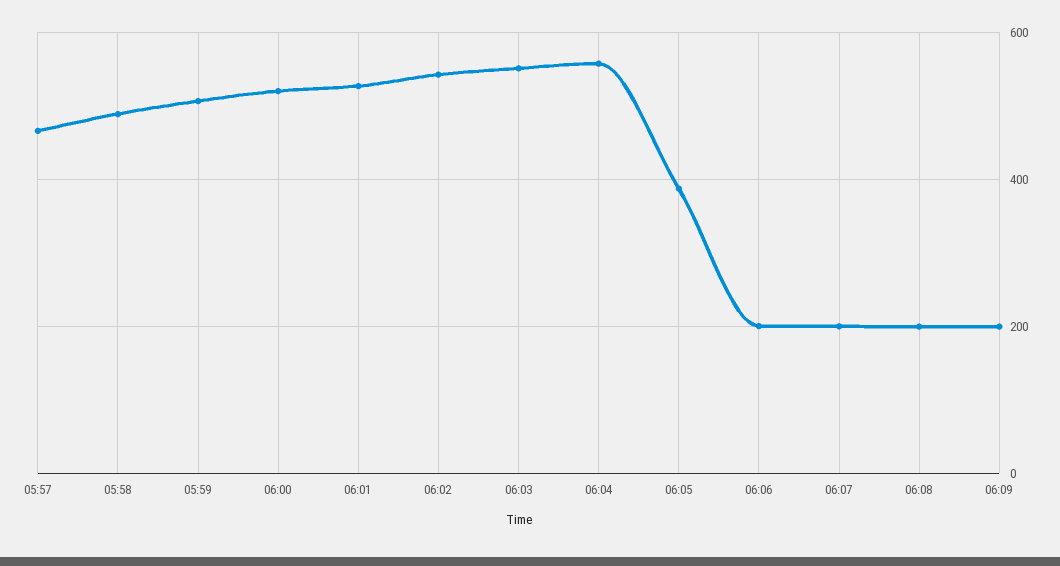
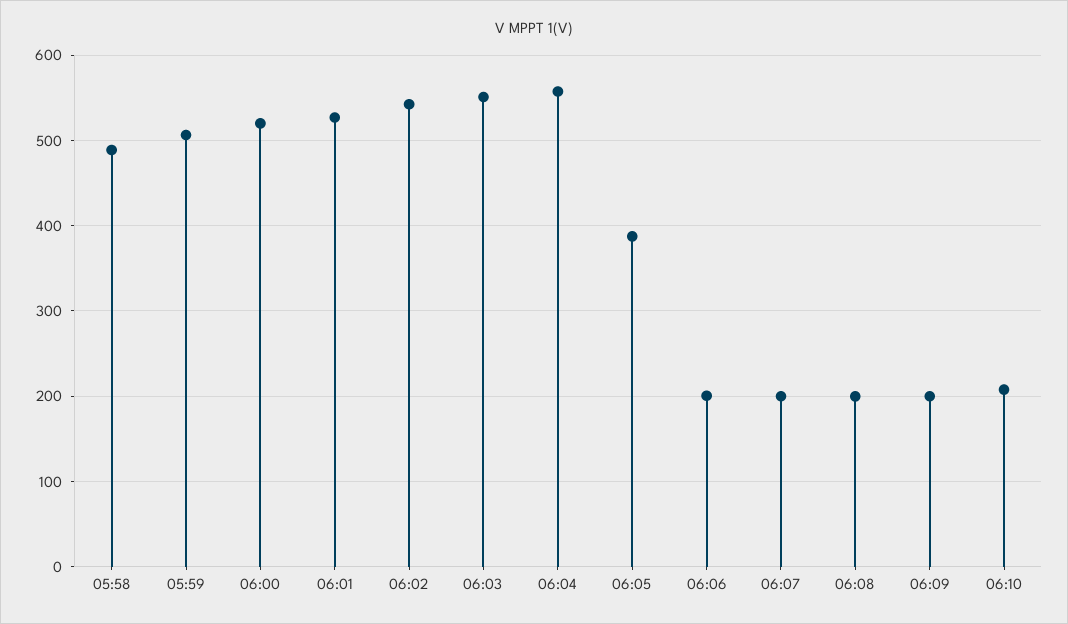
05:57: 460 -> none
06:10: none -> 210

